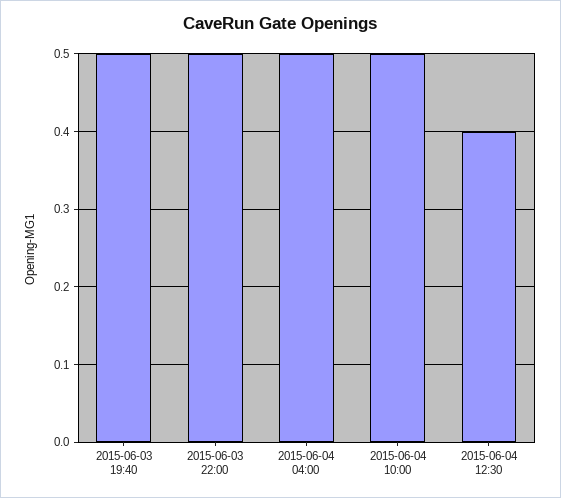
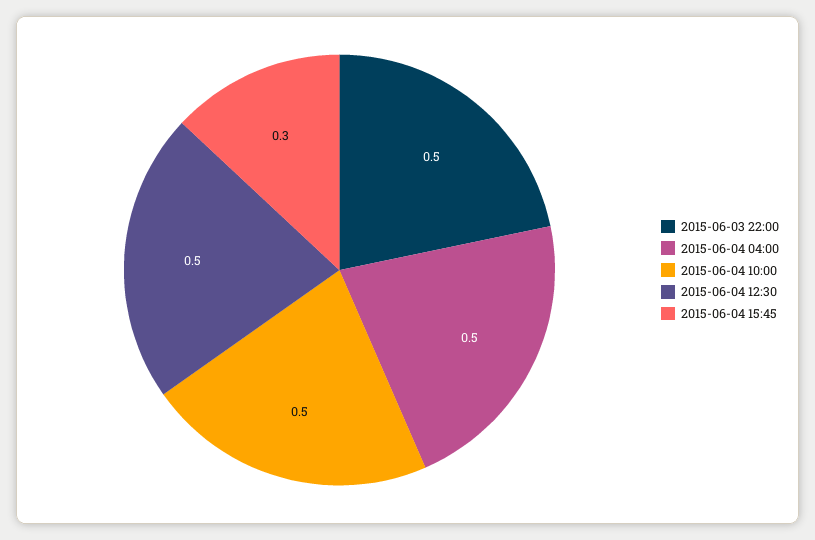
2015-06-03 19:40: 0.5 -> none
2015-06-04 12:30: 0.4 -> 0.5
2015-06-04 15:45: none -> 0.3

